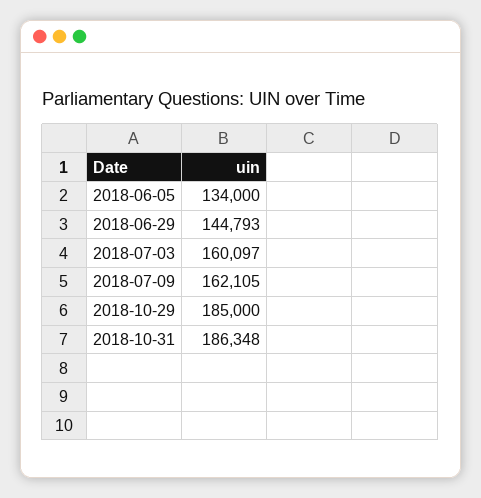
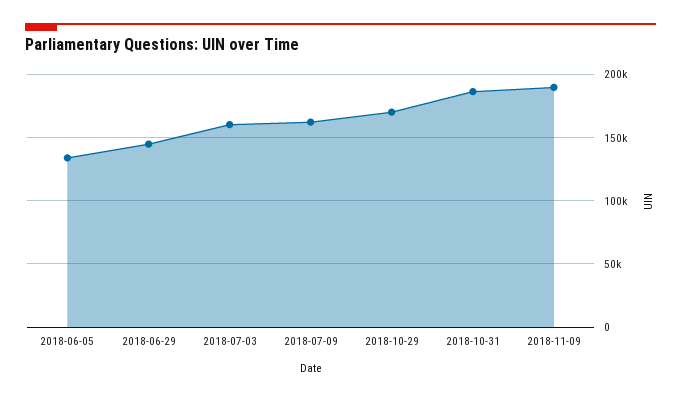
2018-10-29: 185000 -> 170000
2018-11-09: none -> 190000

